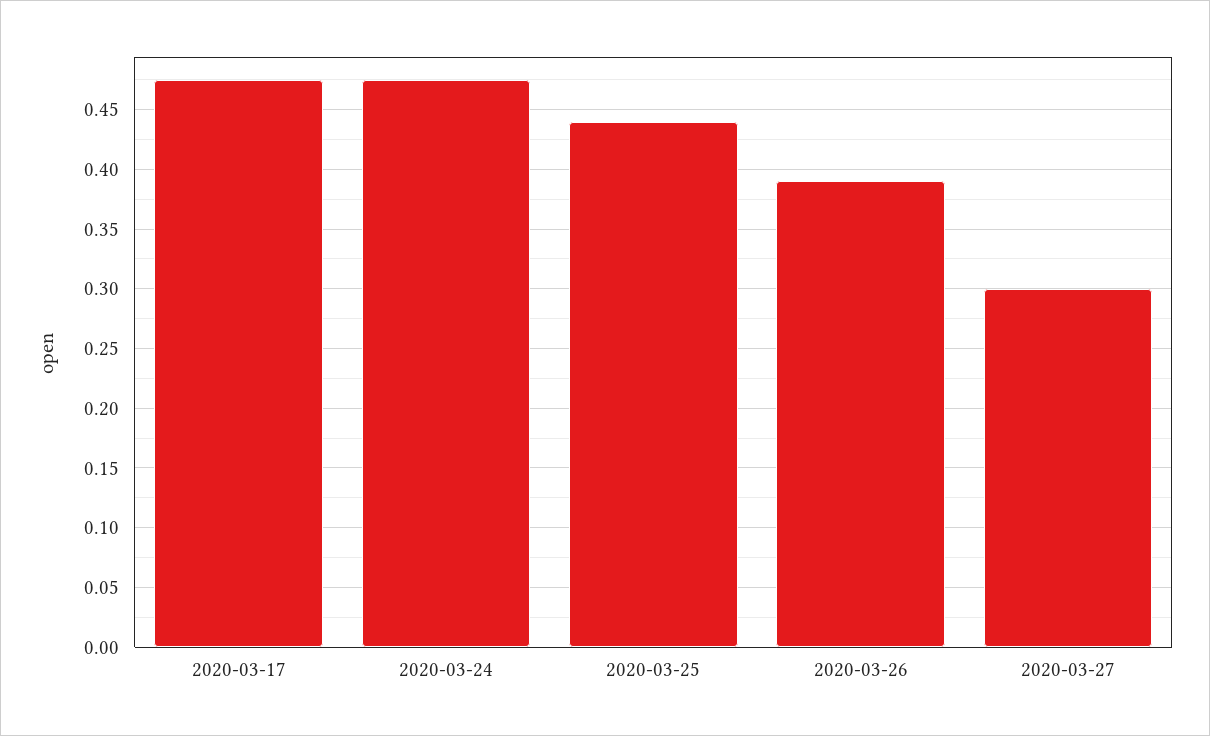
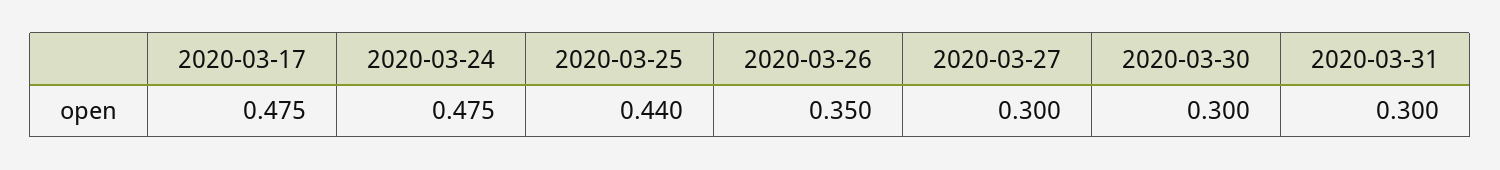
2020-03-26: 0.39 -> 0.35
2020-03-30: none -> 0.3
2020-03-31: none -> 0.3

